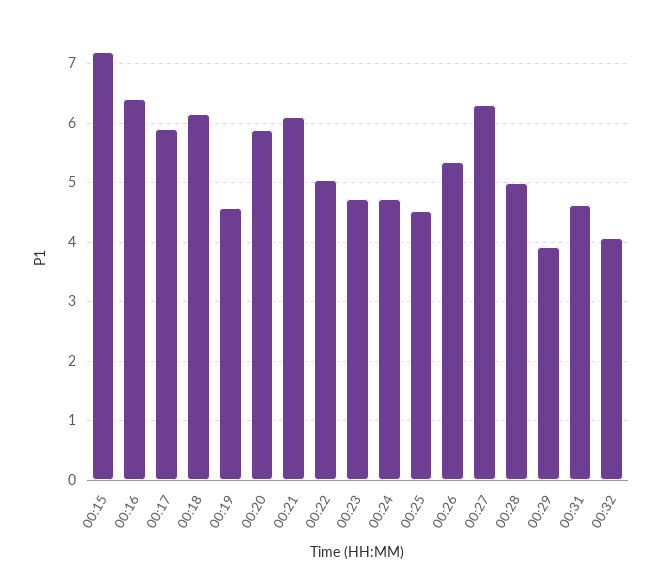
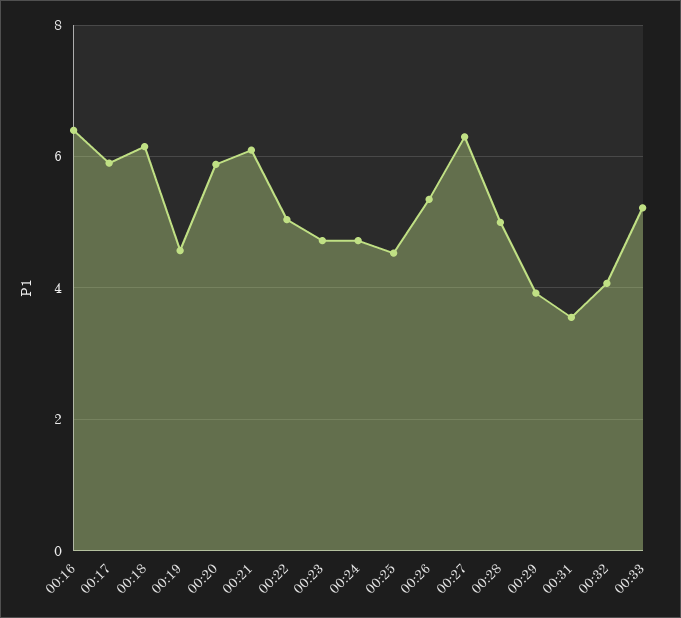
00:15: 7.2 -> none
00:31: 4.6 -> 3.6
00:33: none -> 5.2

